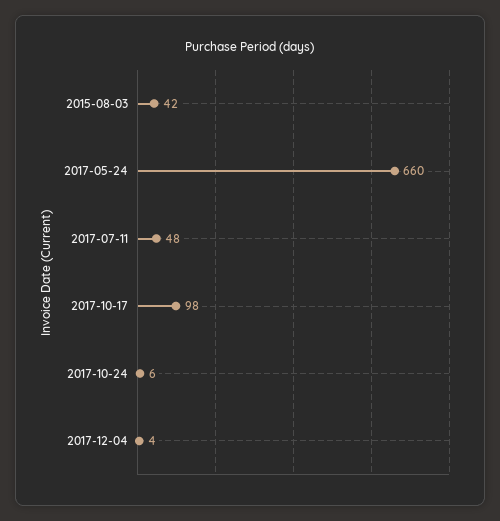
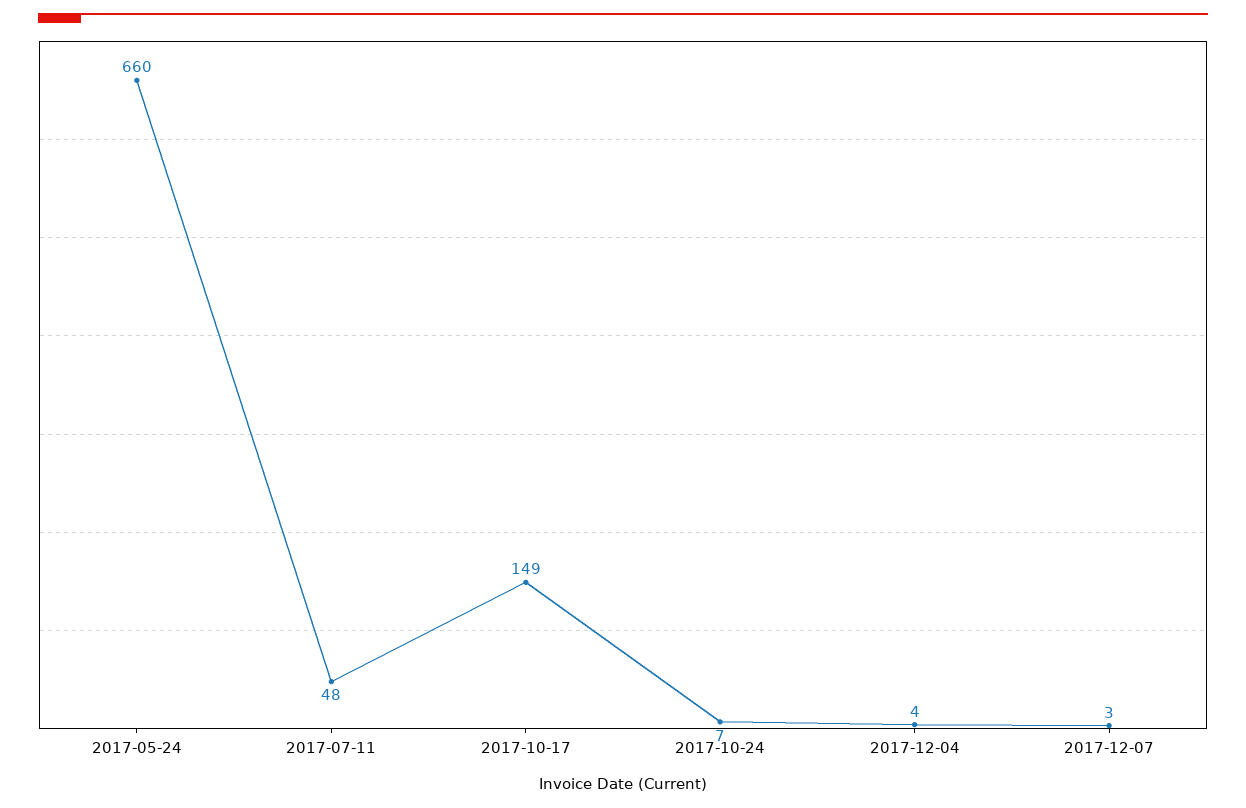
2015-08-03: 42 -> none
2017-10-17: 98 -> 149
2017-10-24: 6 -> 7
2017-12-07: none -> 3

